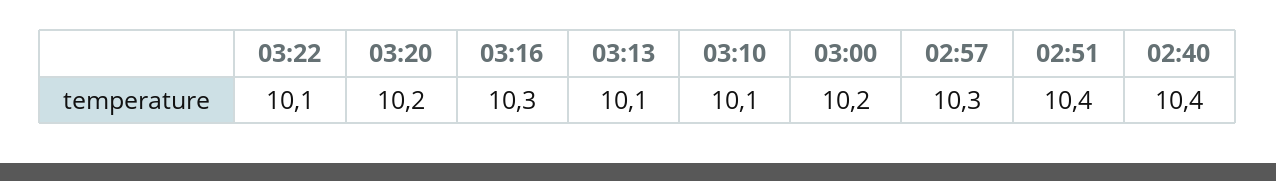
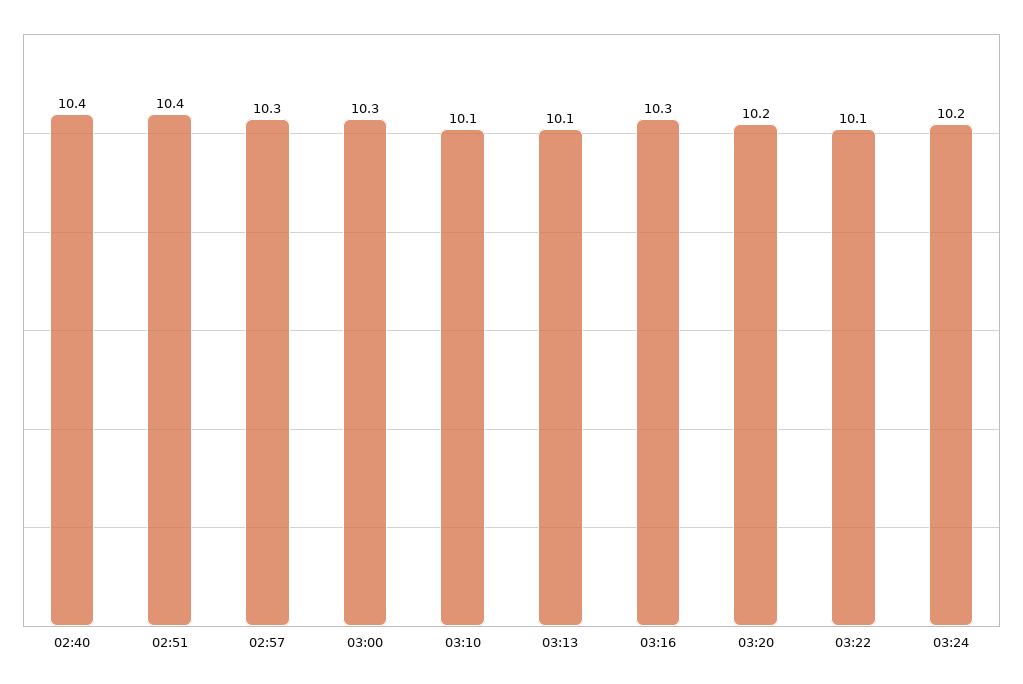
03:00: 10.2 -> 10.3
03:24: none -> 10.2

